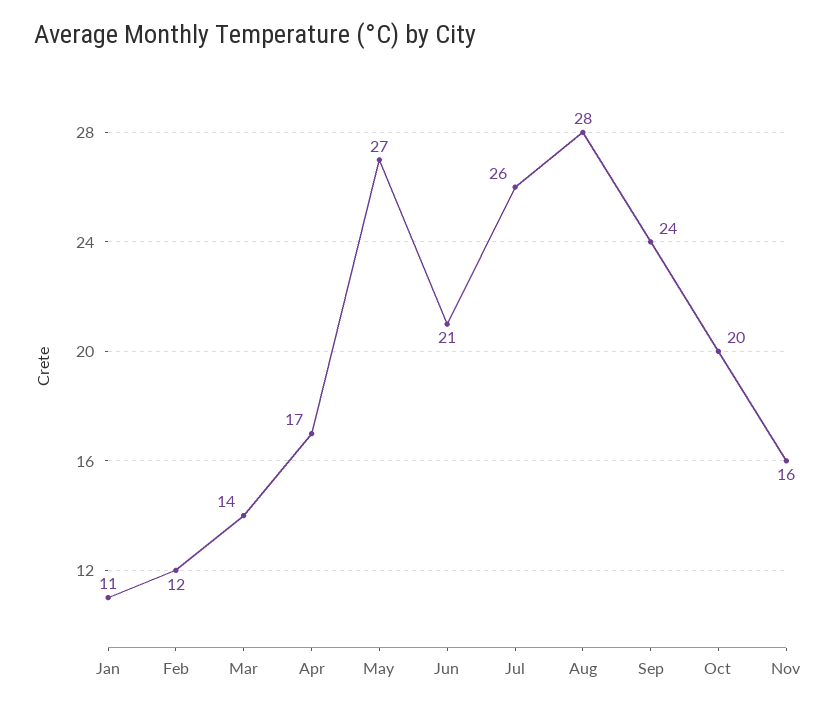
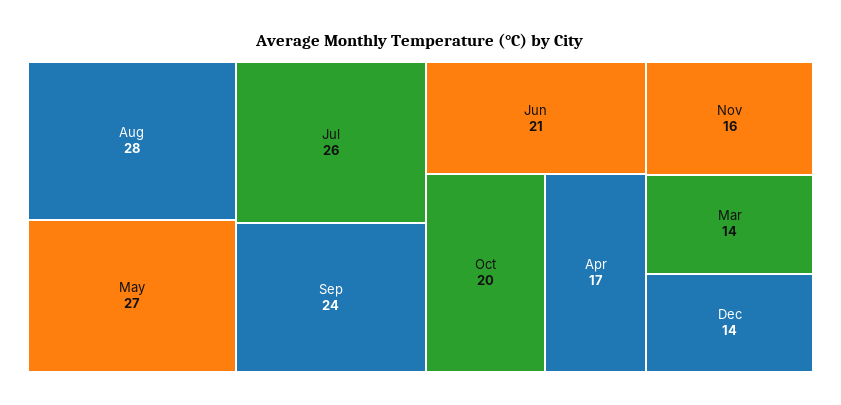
Jan: 11 -> none
Feb: 12 -> none
Dec: none -> 14

